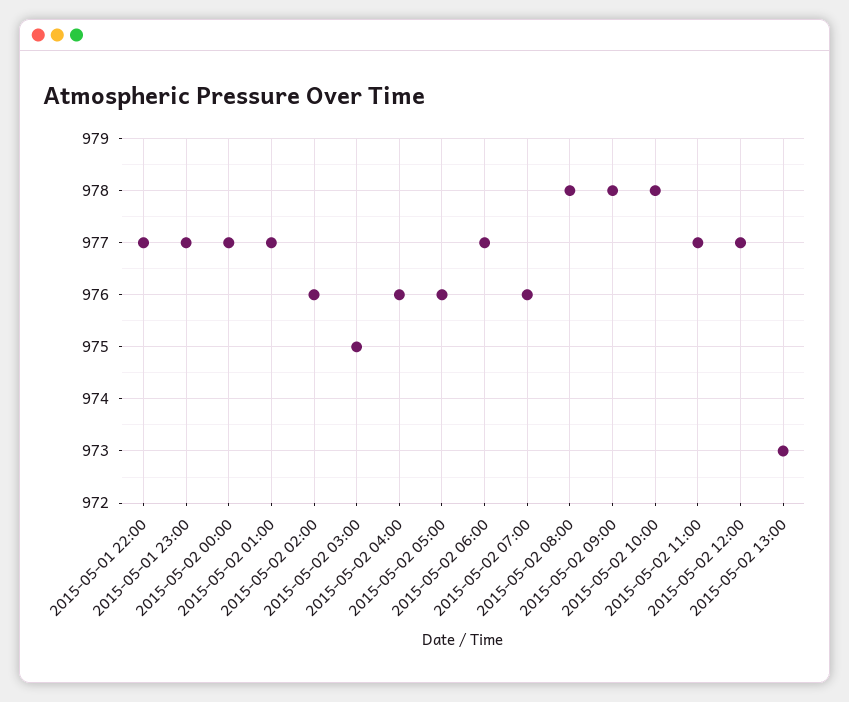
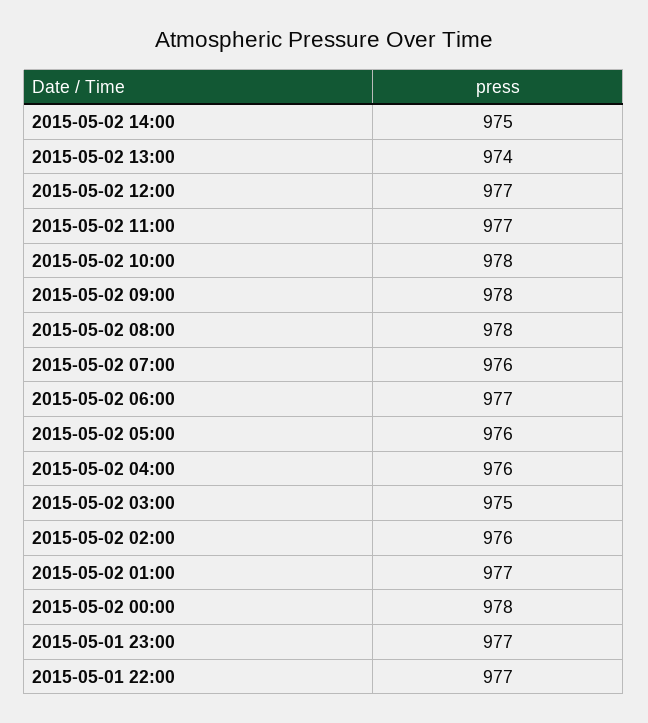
2015-05-02 00:00: 977 -> 978
2015-05-02 13:00: 973 -> 974
2015-05-02 14:00: none -> 975

